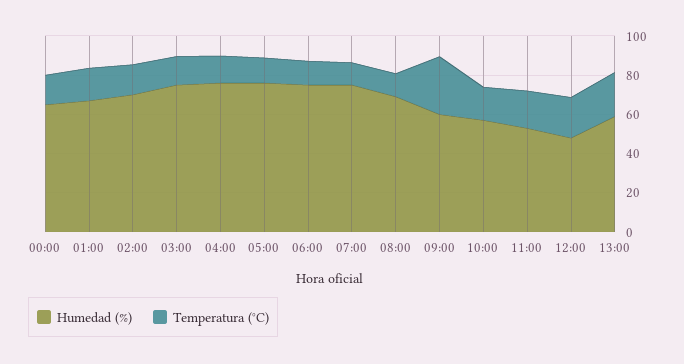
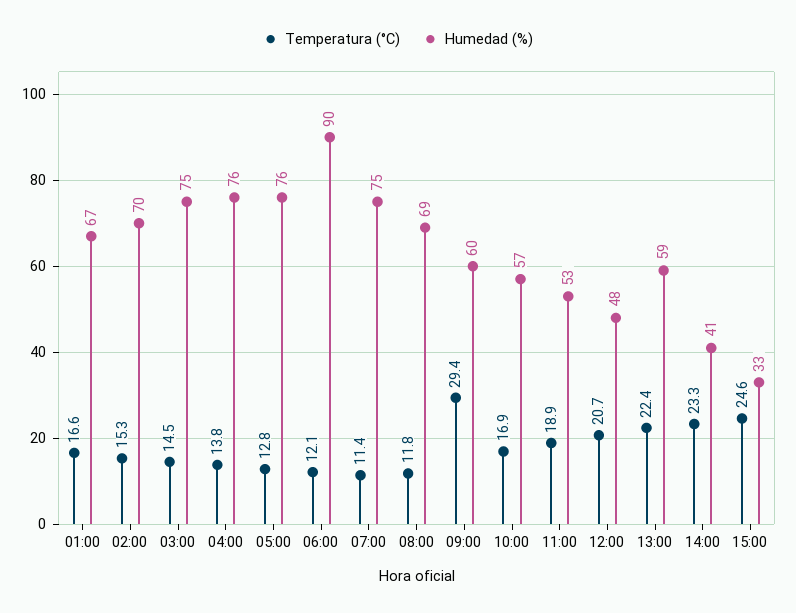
Humedad (%), 00:00: 65 -> none
Temperatura (°C), 00:00: 15 -> none
Humedad (%), 06:00: 75 -> 90
Temperatura (°C), 14:00: none -> 23.3
Humedad (%), 14:00: none -> 41
Temperatura (°C), 15:00: none -> 24.6
Humedad (%), 15:00: none -> 33

